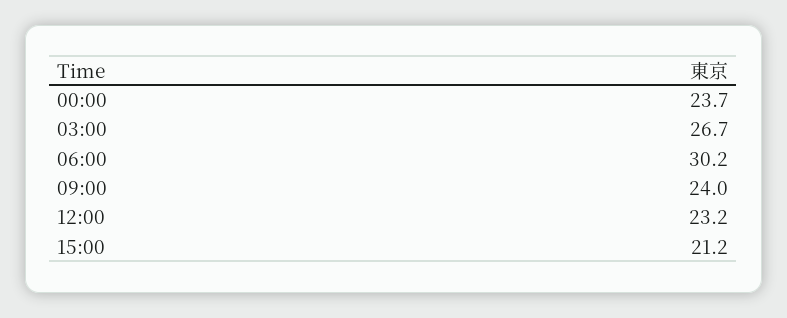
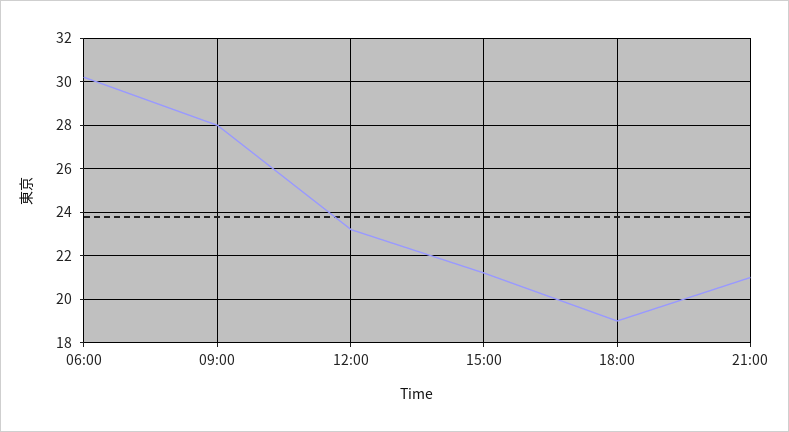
00:00: 23.7 -> none
03:00: 26.7 -> none
09:00: 24 -> 28
18:00: none -> 19
21:00: none -> 21

